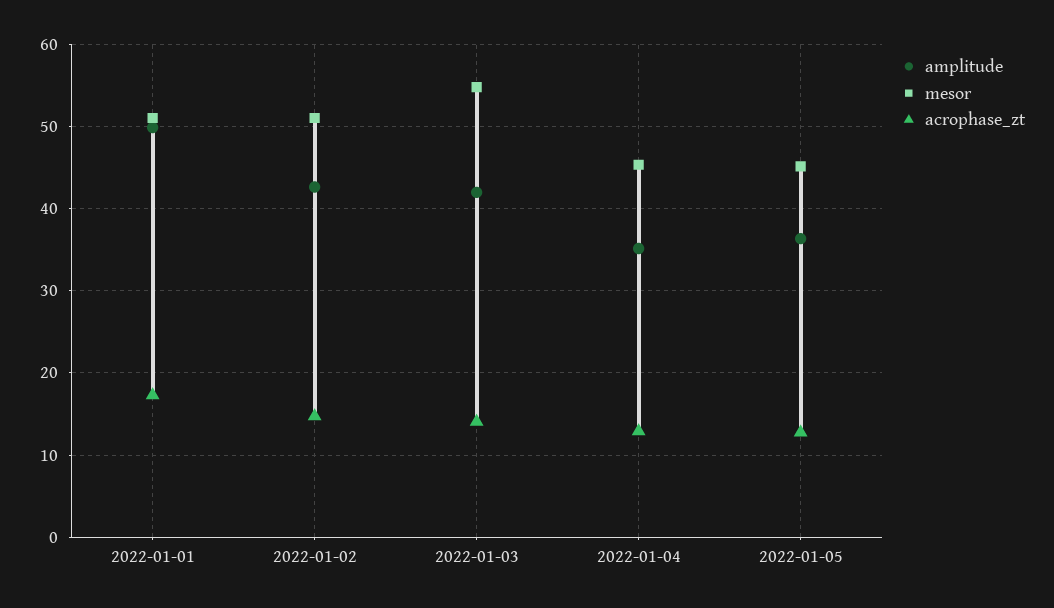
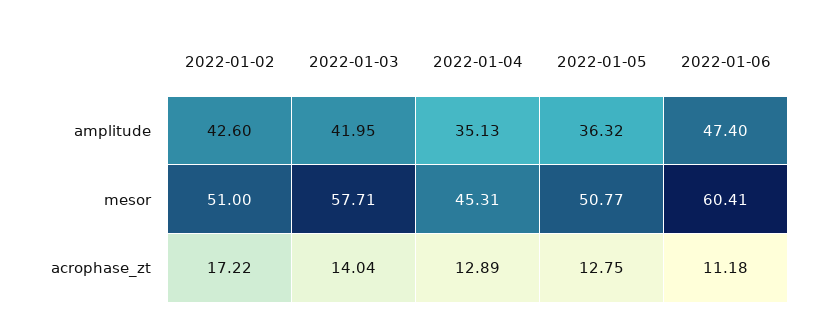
amplitude, 2022-01-01: 50 -> none
mesor, 2022-01-01: 51 -> none
acrophase_zt, 2022-01-01: 17 -> none
acrophase_zt, 2022-01-02: 15 -> 17.22
mesor, 2022-01-03: 55 -> 57.71
mesor, 2022-01-05: 45 -> 50.77
amplitude, 2022-01-06: none -> 47.4
mesor, 2022-01-06: none -> 60.41
acrophase_zt, 2022-01-06: none -> 11.18

